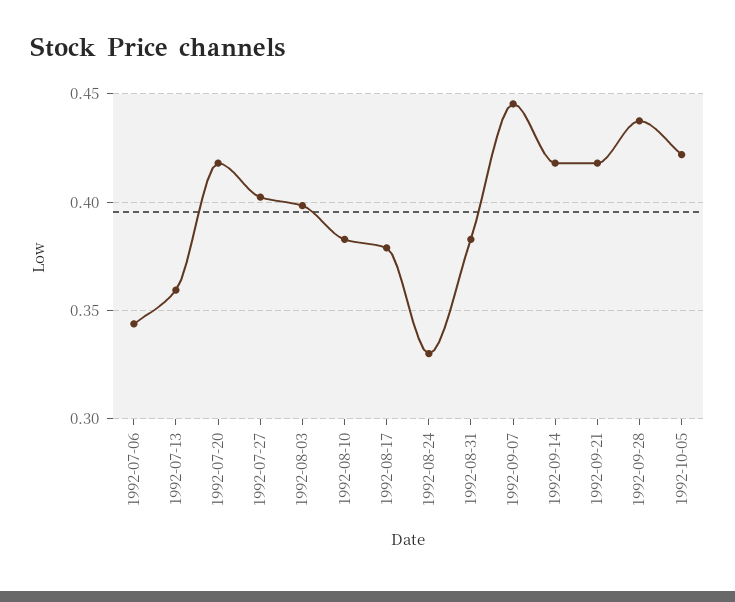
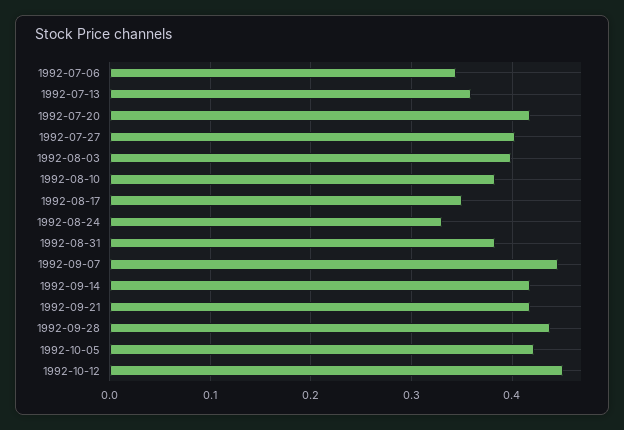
1992-08-17: 0.38 -> 0.35
1992-10-12: none -> 0.45

